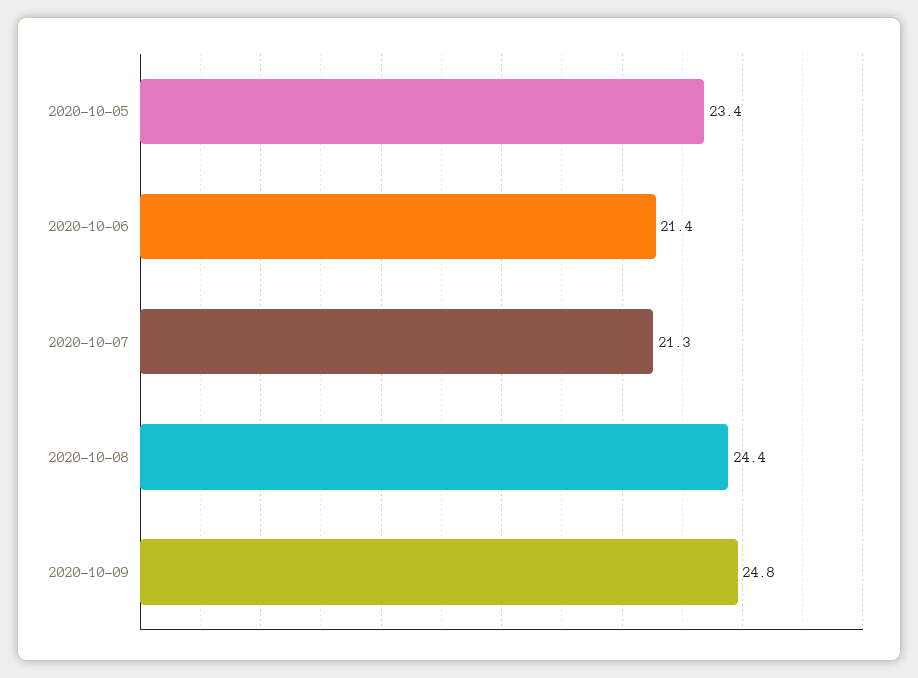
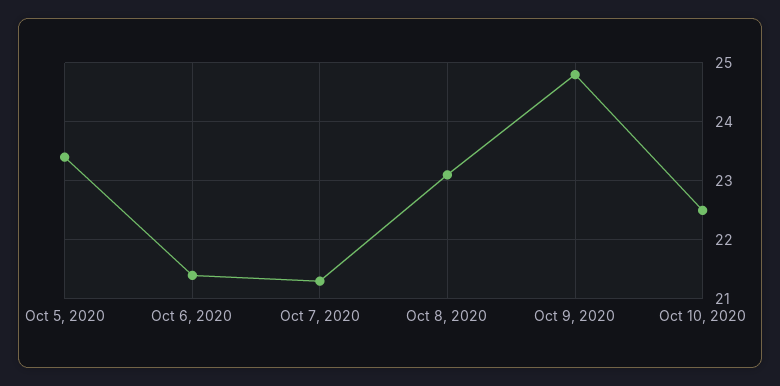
2020-10-08: 24.4 -> 23
Oct 10, 2020: none -> 22.5

